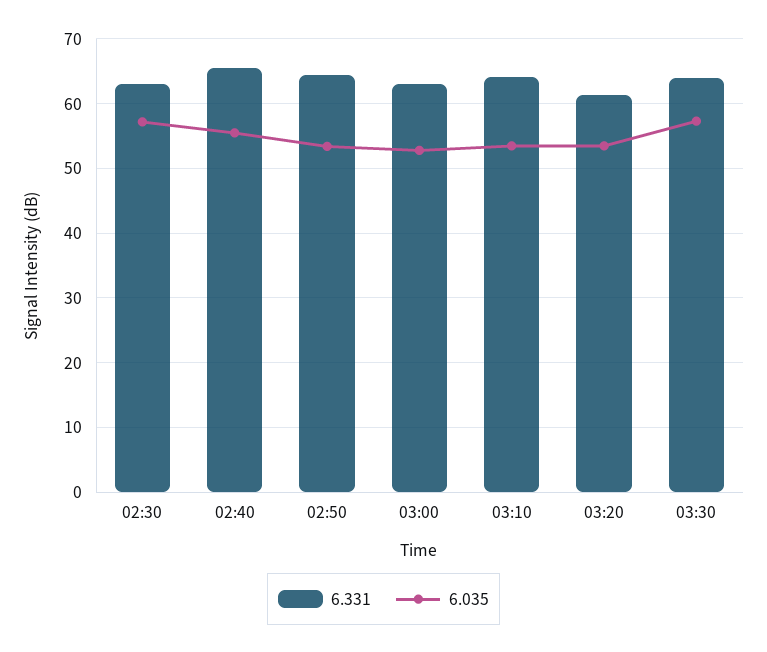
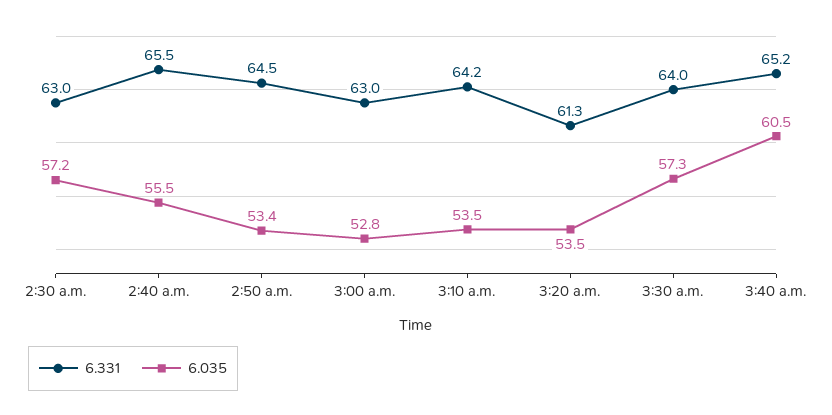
6.331, 3:40 a.m.: none -> 65.2
6.035, 3:40 a.m.: none -> 60.5

